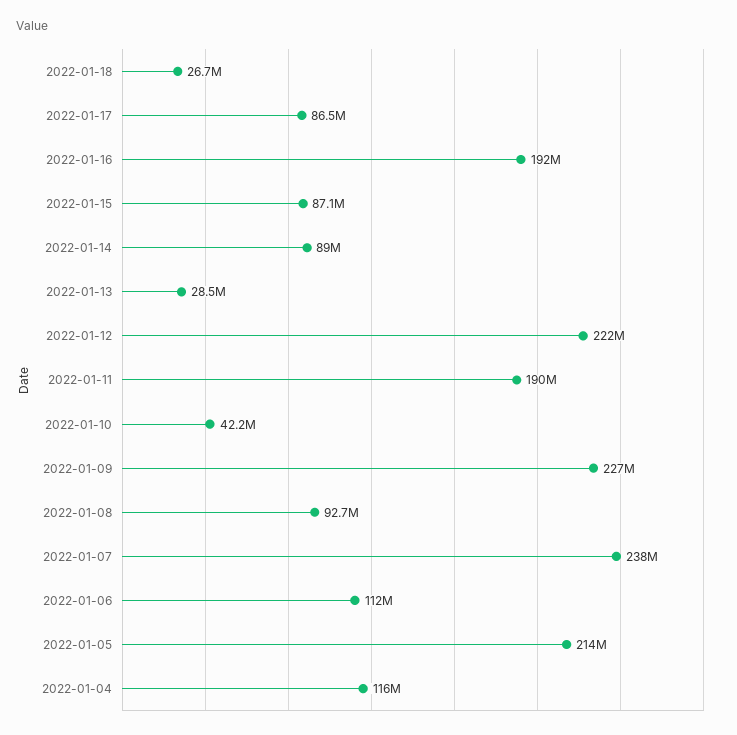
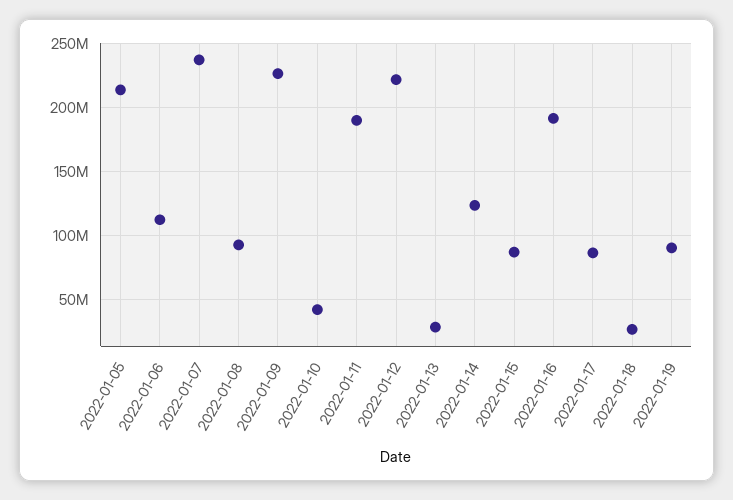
2022-01-14: 89000000 -> 125000000
2022-01-04: 116000000 -> none
2022-01-19: none -> 90000000

